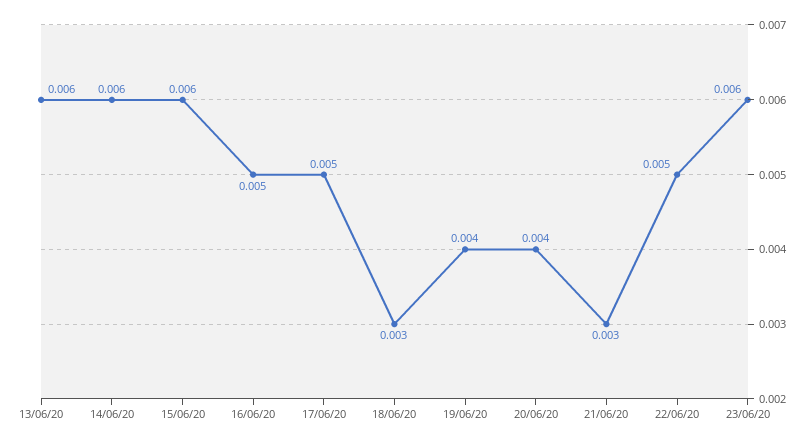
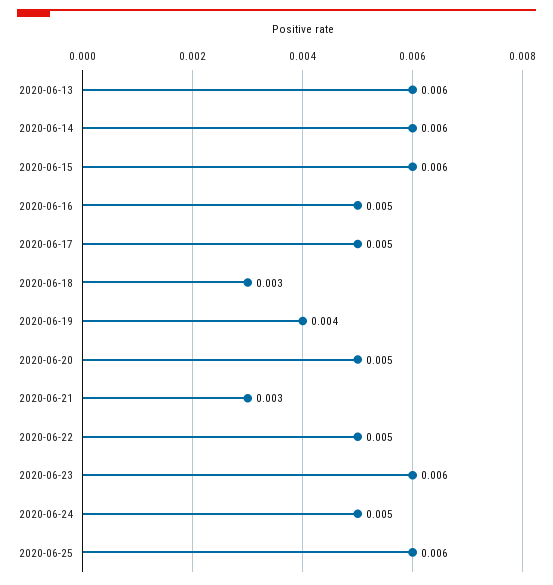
20/06/20: 0.004 -> 0.005
2020-06-24: none -> 0.005
2020-06-25: none -> 0.006

